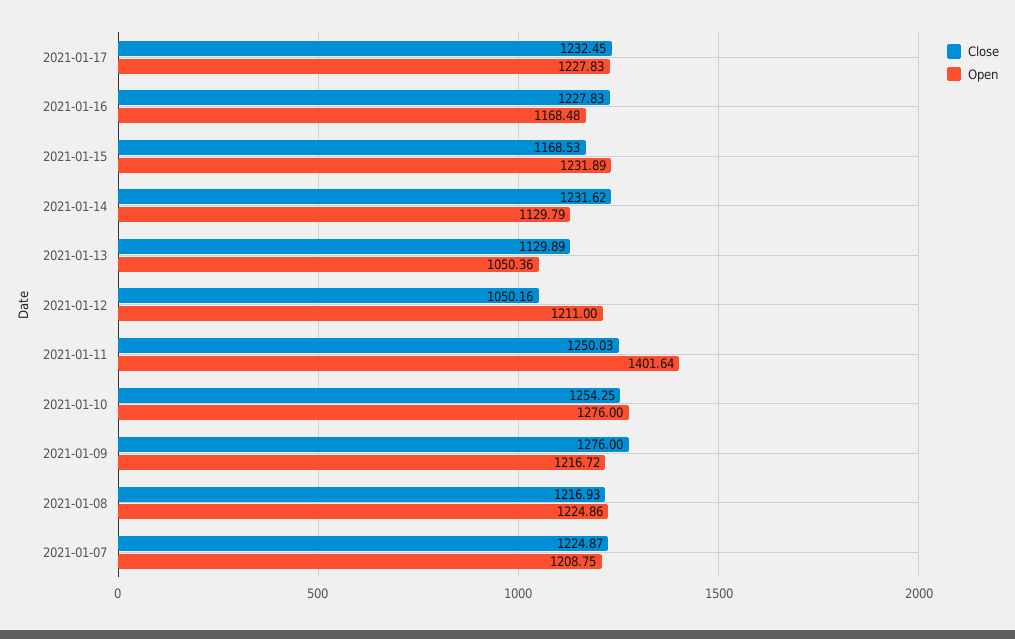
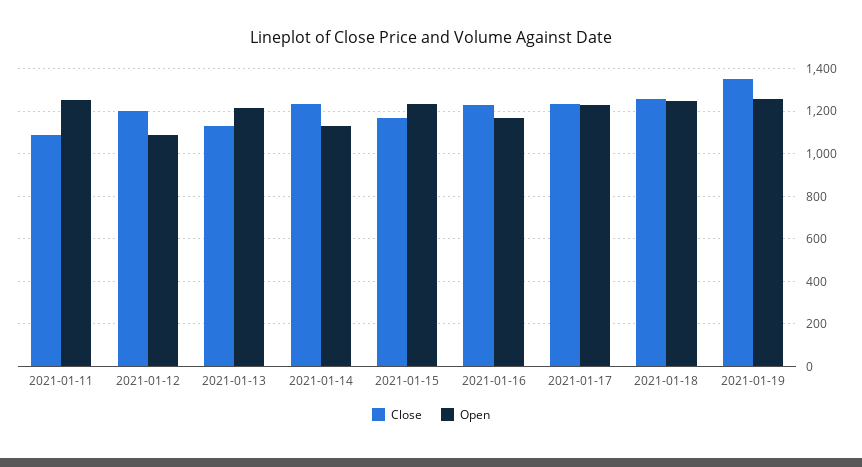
Open, 2021-01-13: 1050.36 -> 1200
Close, 2021-01-12: 1050.16 -> 1200
Open, 2021-01-12: 1211 -> 1100
Close, 2021-01-11: 1250.03 -> 1100
Open, 2021-01-11: 1401.64 -> 1250
Close, 2021-01-10: 1254.25 -> none
Open, 2021-01-10: 1276 -> none
Close, 2021-01-09: 1276 -> none
Open, 2021-01-09: 1216.72 -> none
Close, 2021-01-08: 1216.93 -> none
Open, 2021-01-08: 1224.86 -> none
Close, 2021-01-07: 1224.87 -> none
Open, 2021-01-07: 1208.75 -> none
Close, 2021-01-18: none -> 1250
Open, 2021-01-18: none -> 1250
Close, 2021-01-19: none -> 1350
Open, 2021-01-19: none -> 1250

